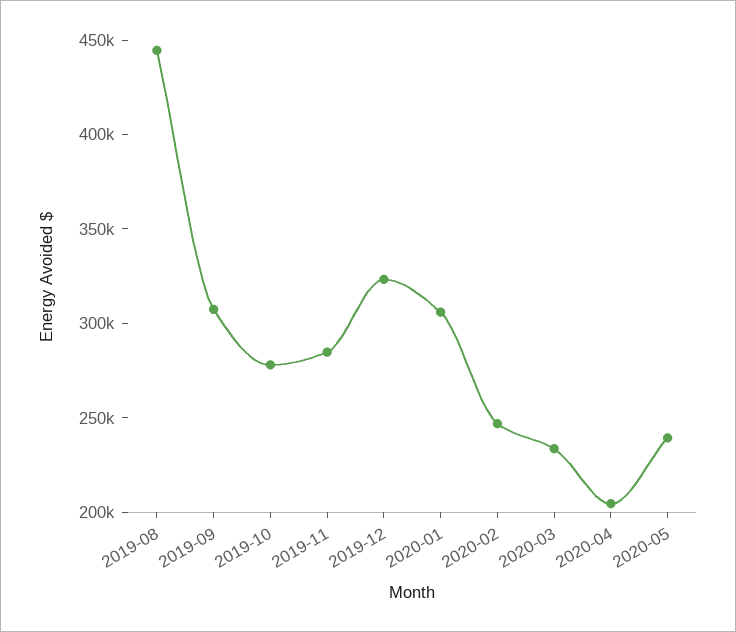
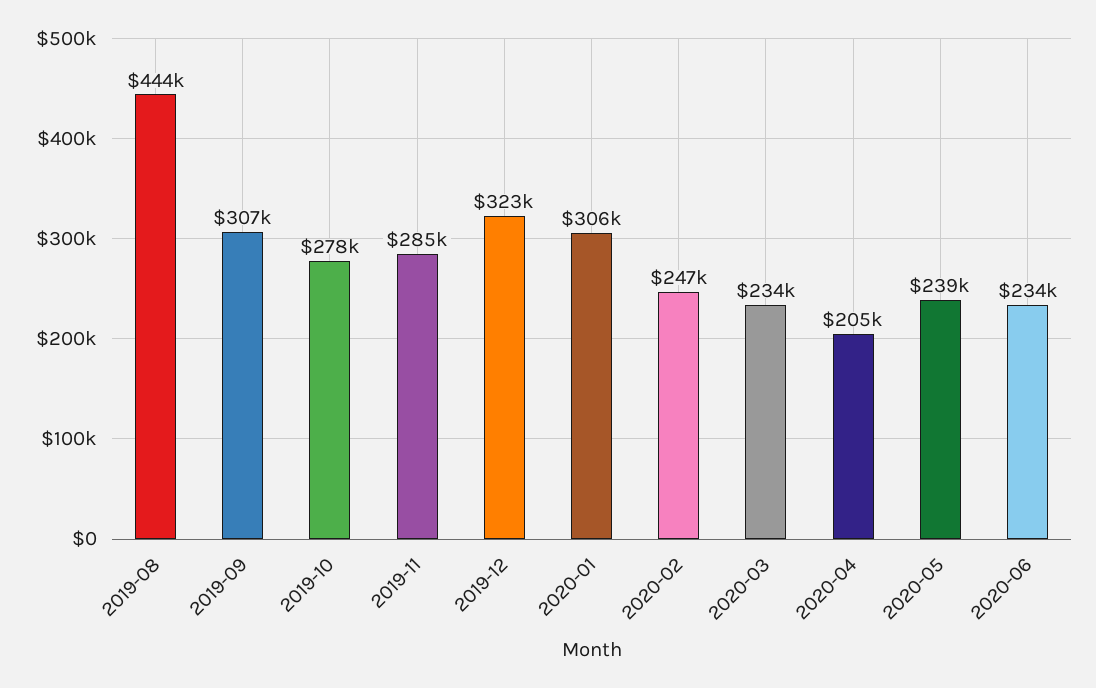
2020-06: none -> 234000

